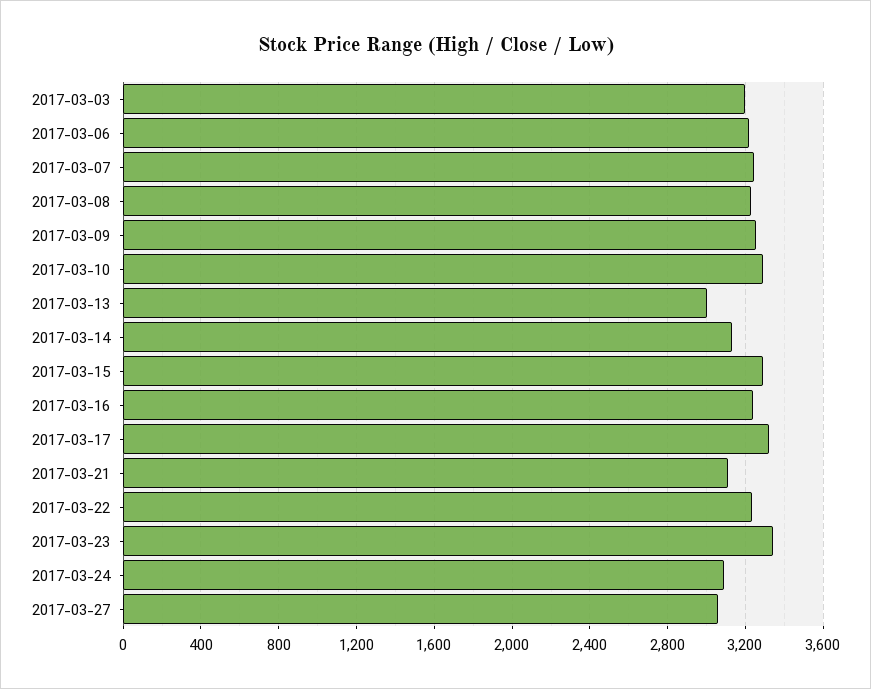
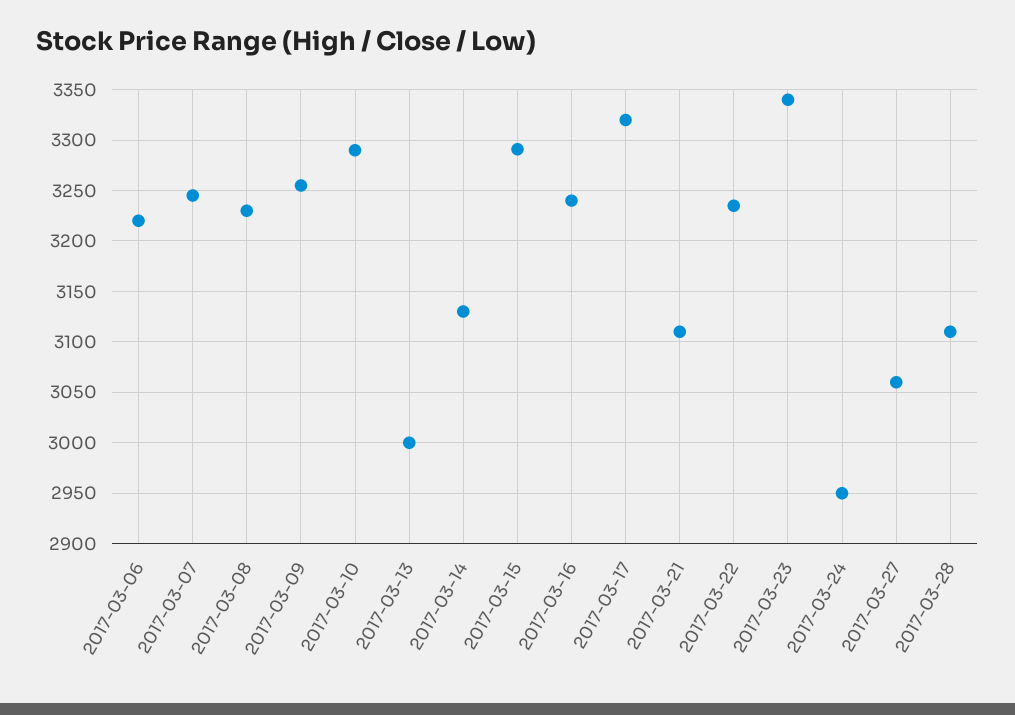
2017-03-03: 3200 -> none
2017-03-24: 3100 -> 2950
2017-03-28: none -> 3110

